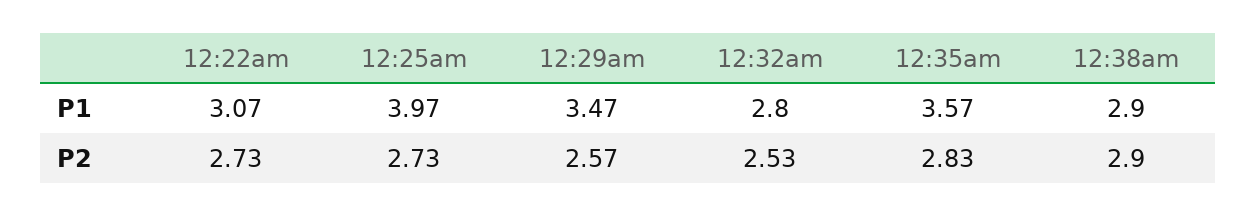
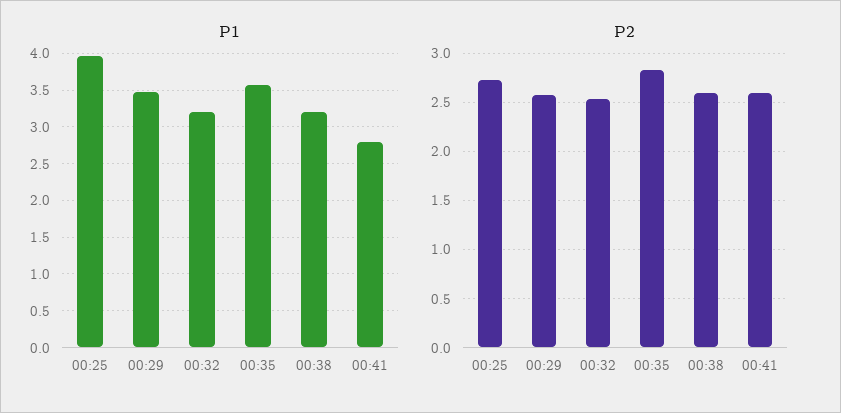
P1, 12:22am: 3.07 -> none
P1, 12:32am: 2.8 -> 3.2
P1, 12:38am: 2.9 -> 3.2
P2, 12:22am: 2.73 -> none
P2, 12:38am: 2.9 -> 2.6
P1, 00:41: none -> 2.8
P2, 00:41: none -> 2.6

